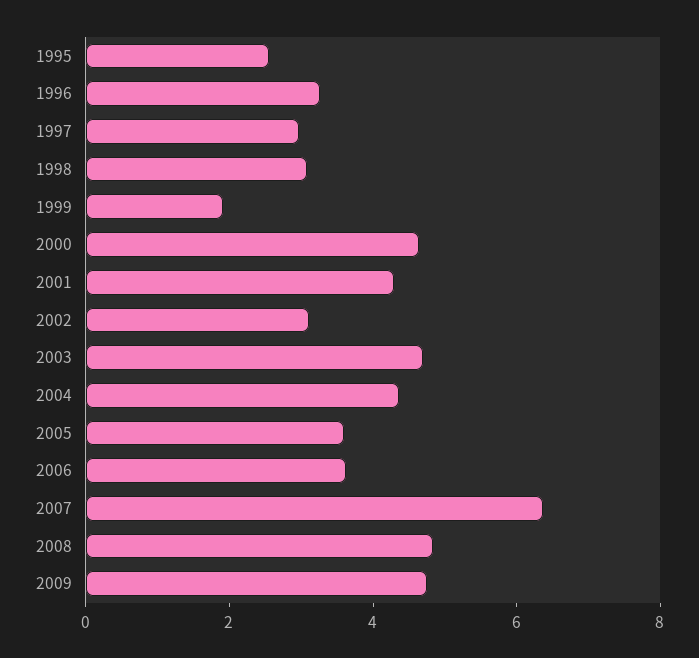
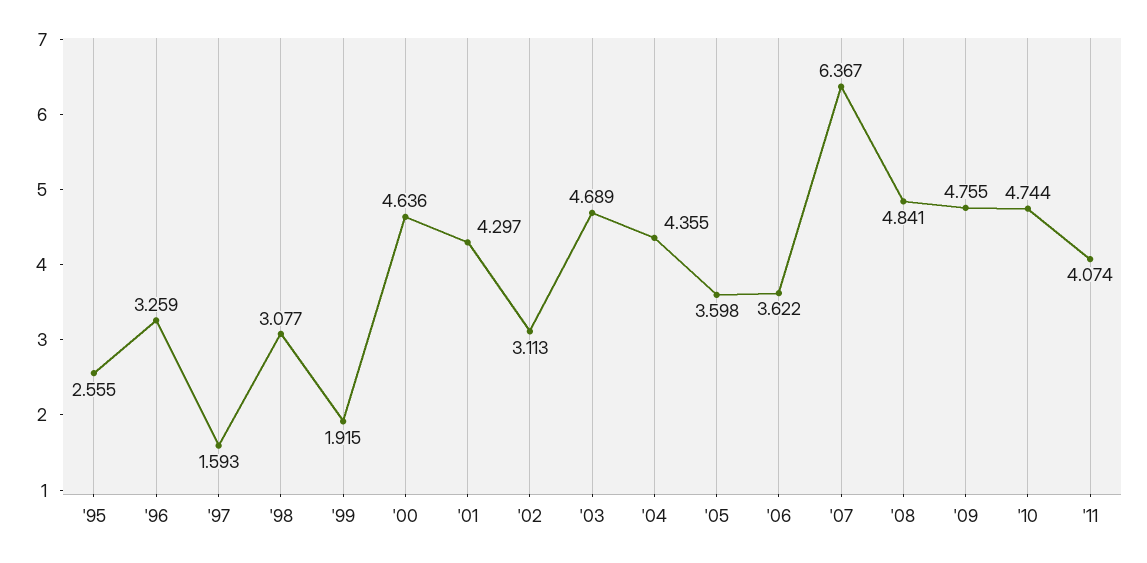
1997: 3 -> 1.593
'10: none -> 4.744
'11: none -> 4.074

